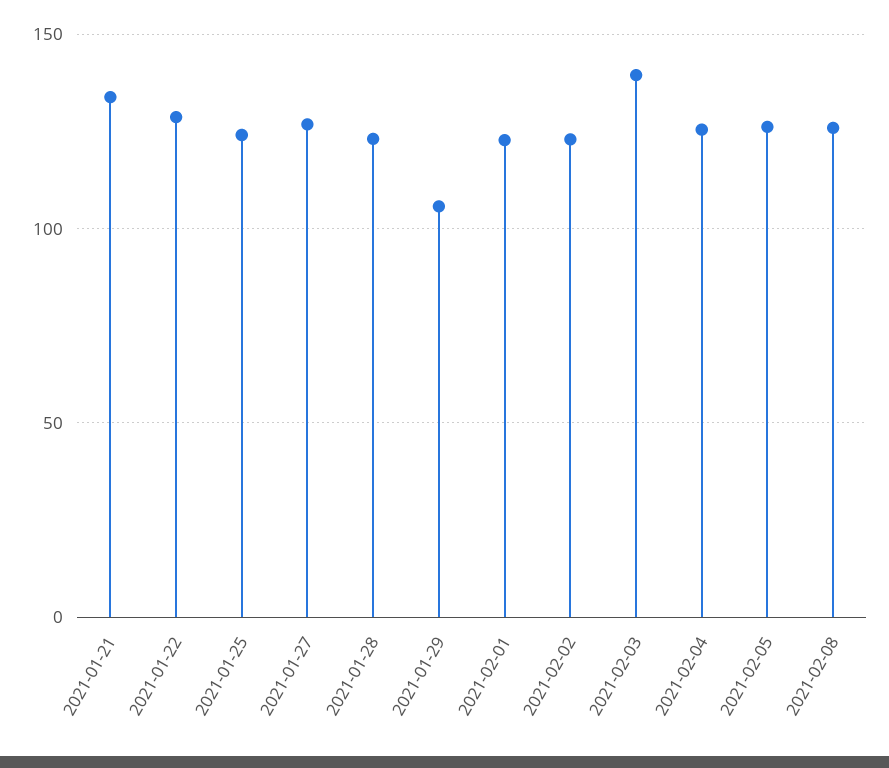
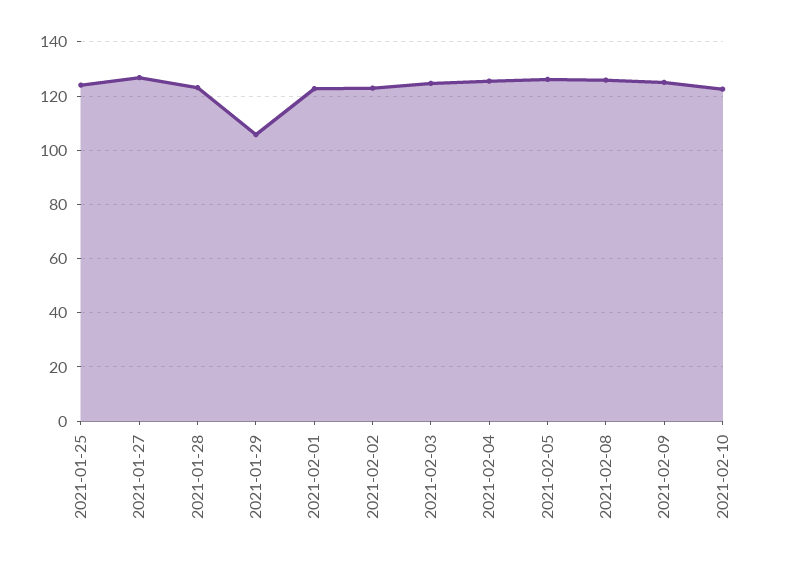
2021-01-21: 135 -> none
2021-01-22: 130 -> none
2021-02-03: 140 -> 125
2021-02-09: none -> 125
2021-02-10: none -> 122.5

